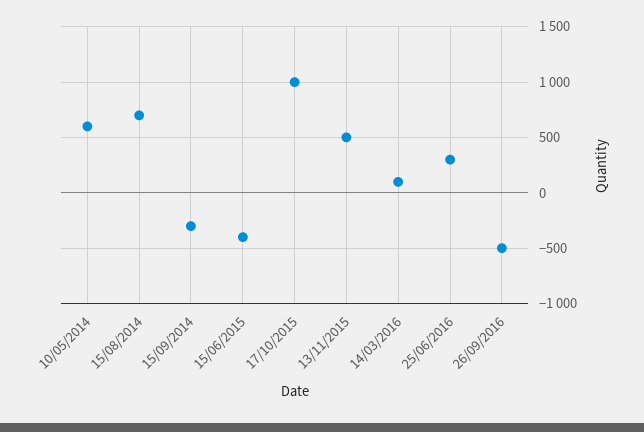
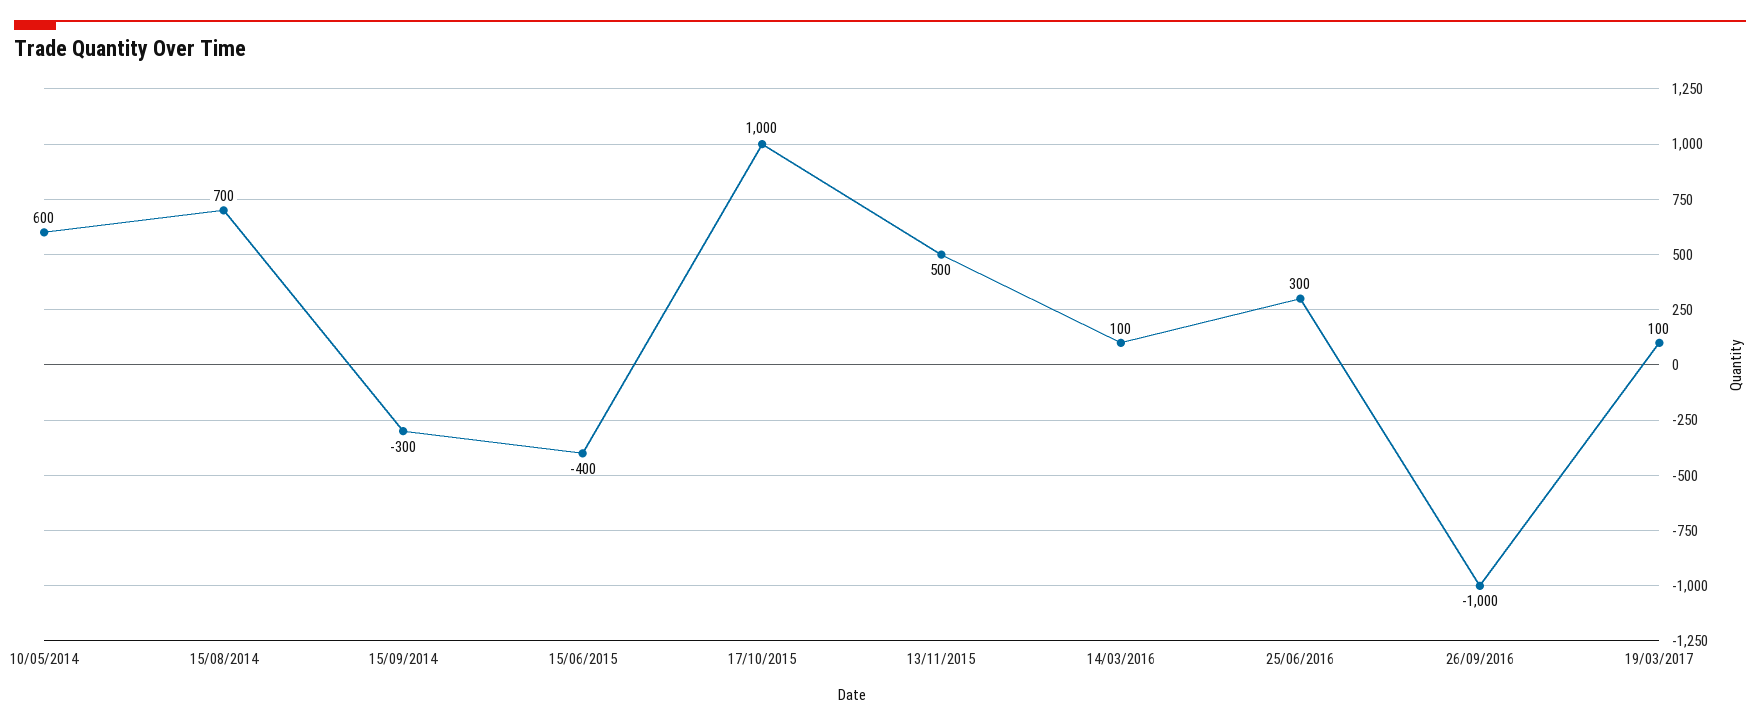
26/09/2016: -500 -> -1000
19/03/2017: none -> 100

